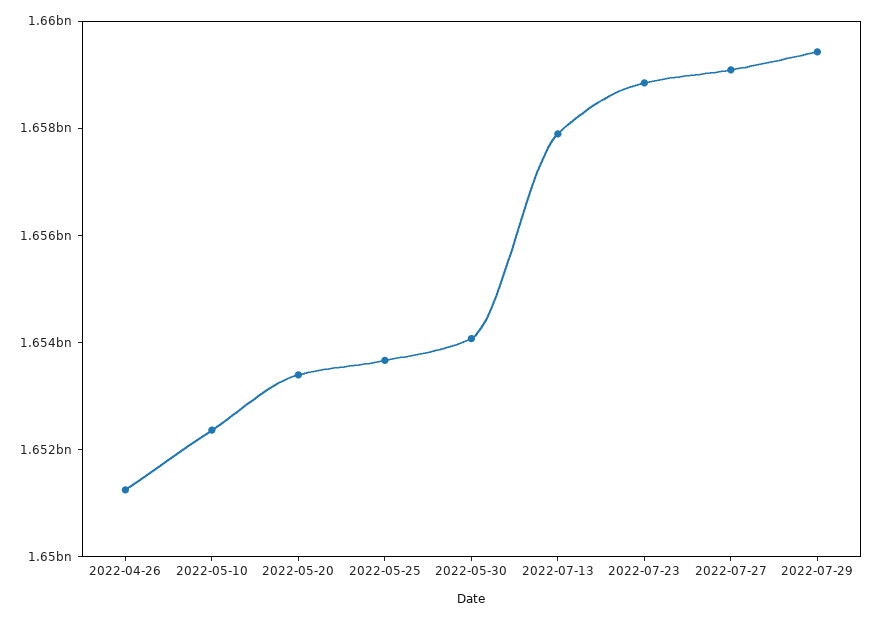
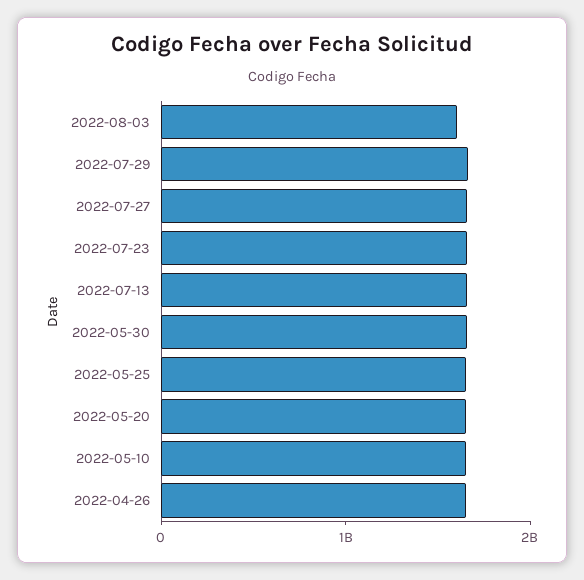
2022-08-03: none -> 1600000000

